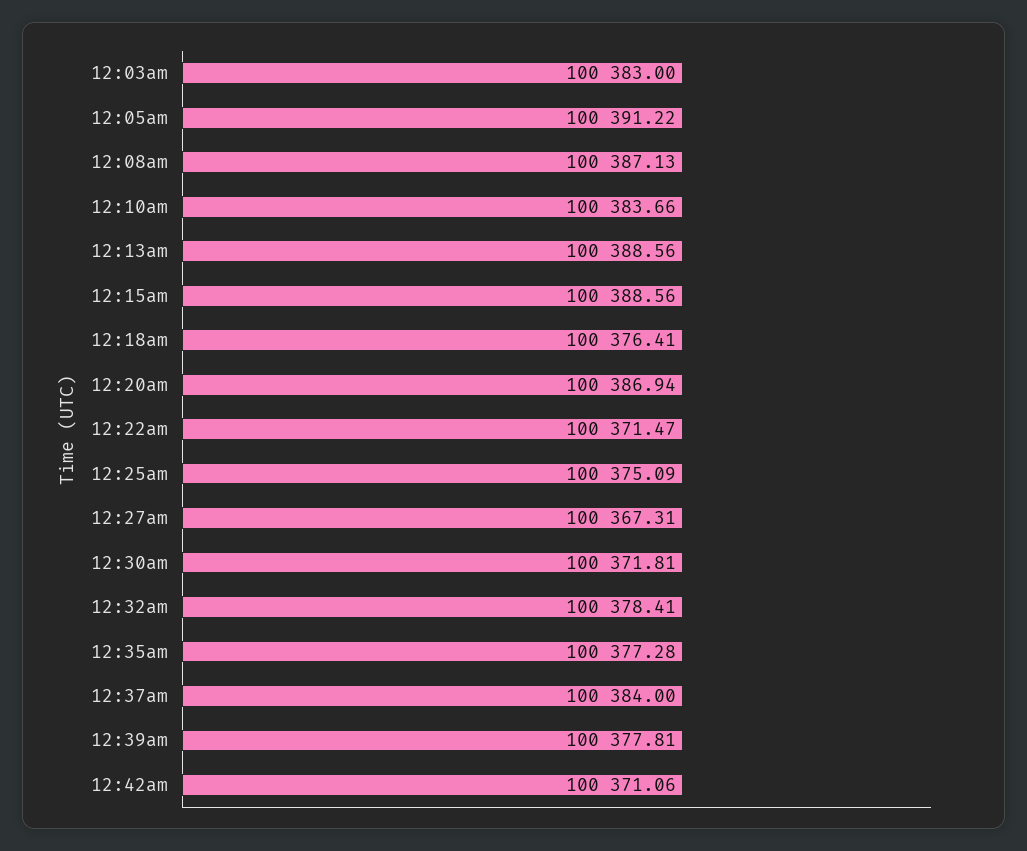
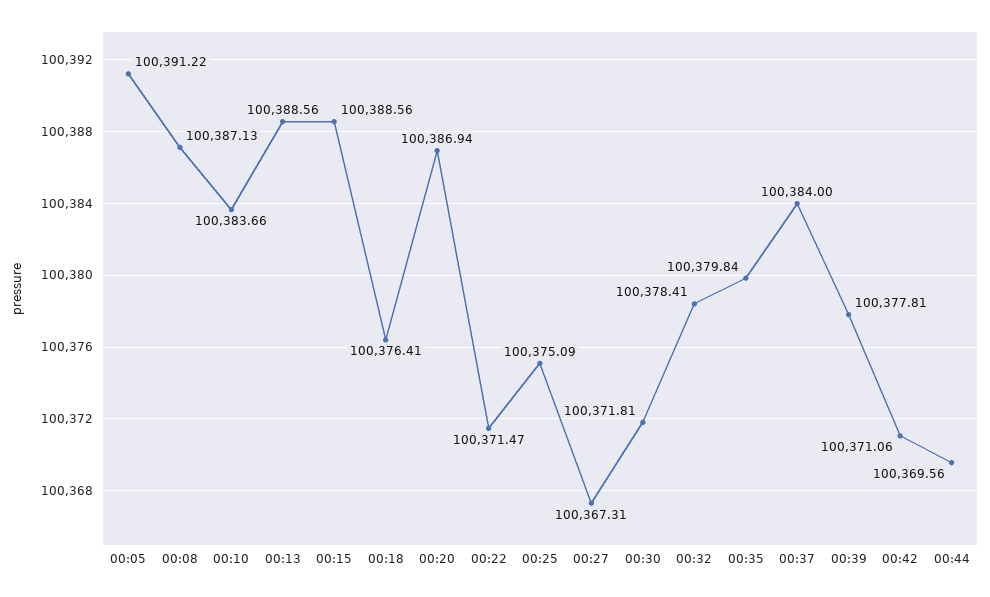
12:03am: 100383 -> none
12:35am: 100377.28 -> 100379.84
00:44: none -> 100369.56

